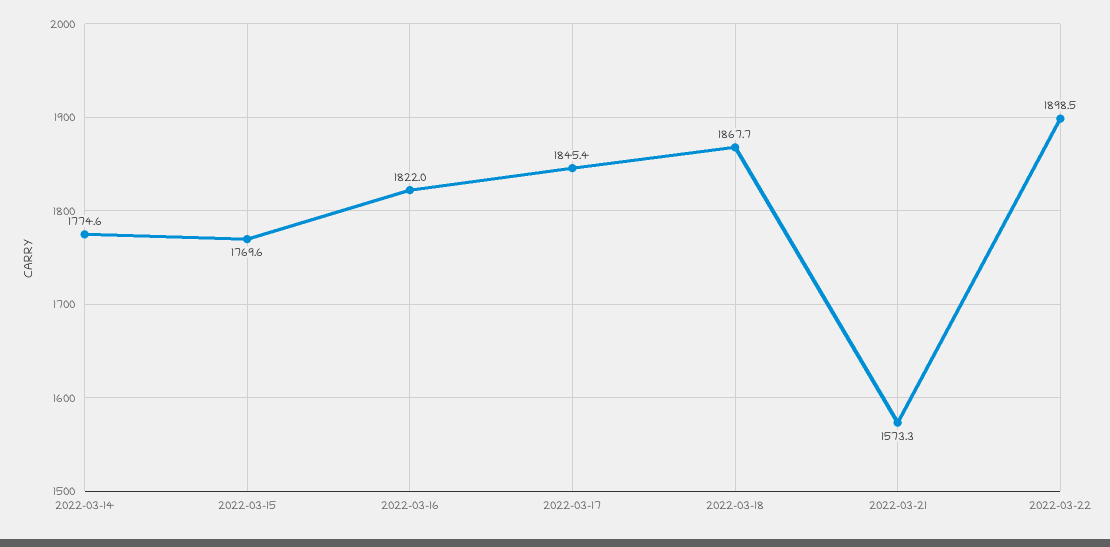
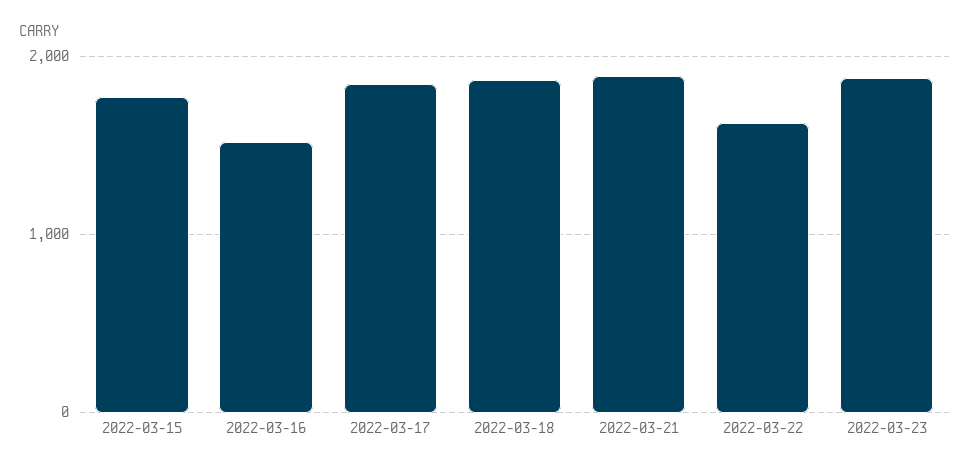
2022-03-14: 1774.6 -> none
2022-03-16: 1822 -> 1500
2022-03-21: 1573.3 -> 1900
2022-03-22: 1898.5 -> 1600
2022-03-23: none -> 1900

